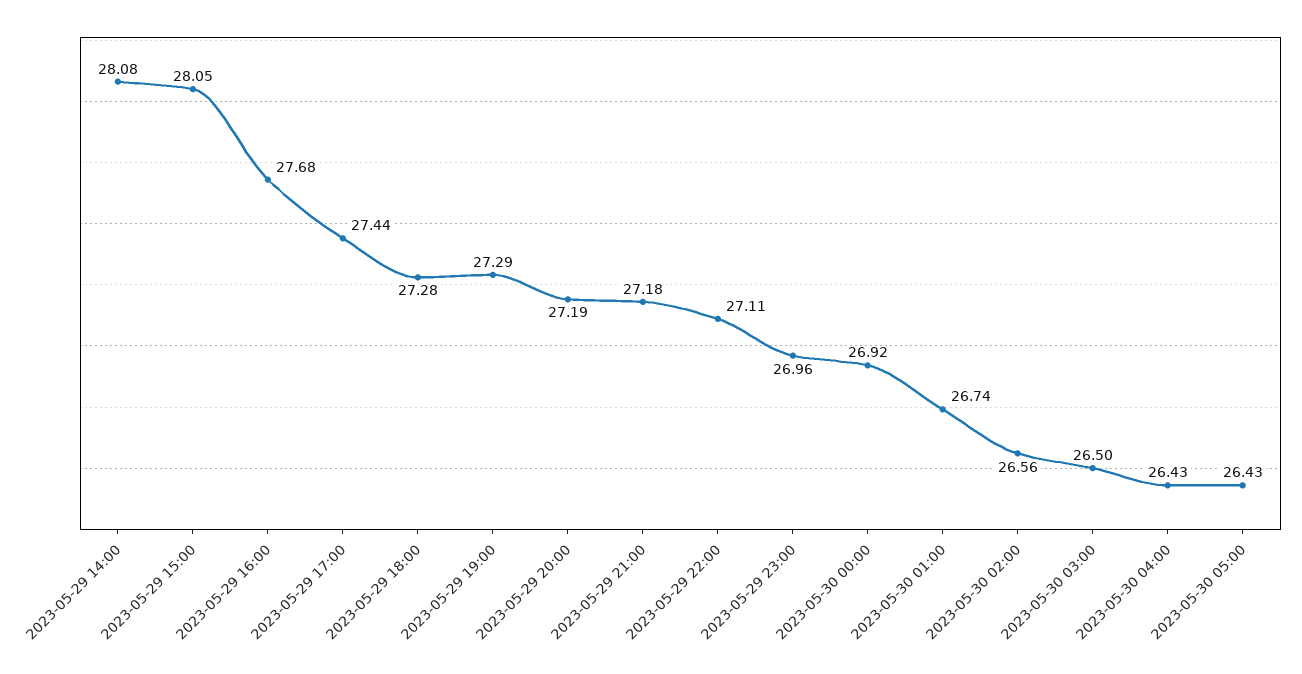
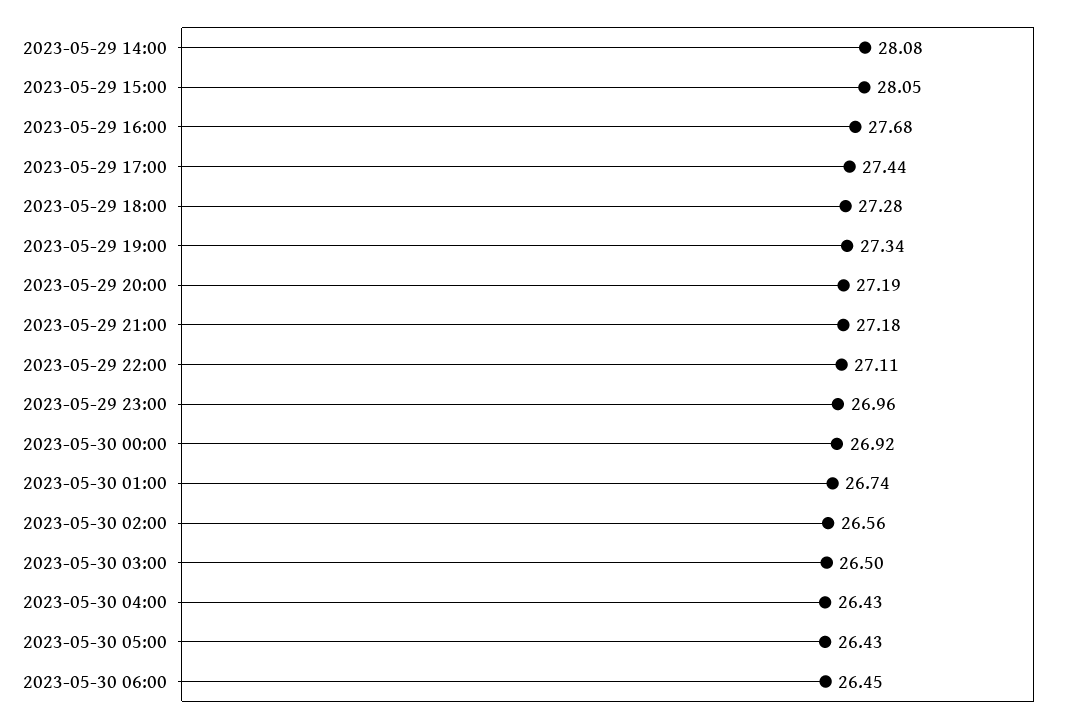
2023-05-29 19:00: 27.29 -> 27.34
2023-05-30 06:00: none -> 26.45

